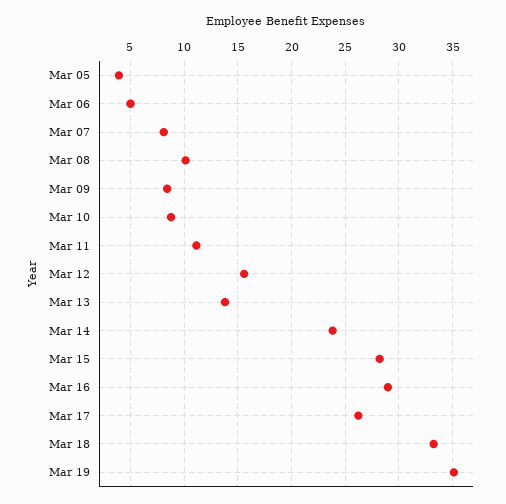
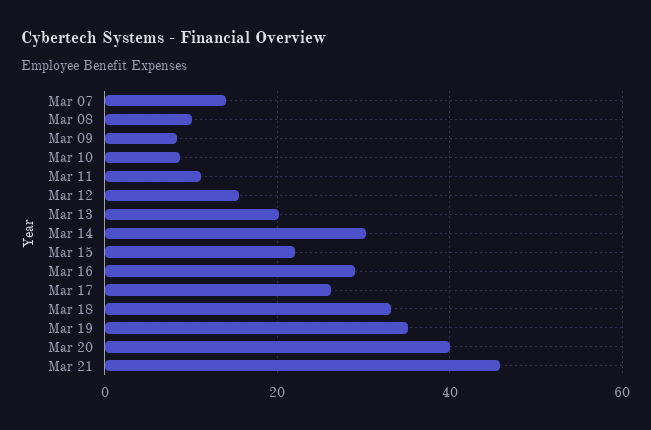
Mar 05: 4 -> none
Mar 06: 5 -> none
Mar 07: 8 -> 14
Mar 13: 14 -> 20
Mar 14: 24 -> 30
Mar 15: 28 -> 22
Mar 20: none -> 40
Mar 21: none -> 46

